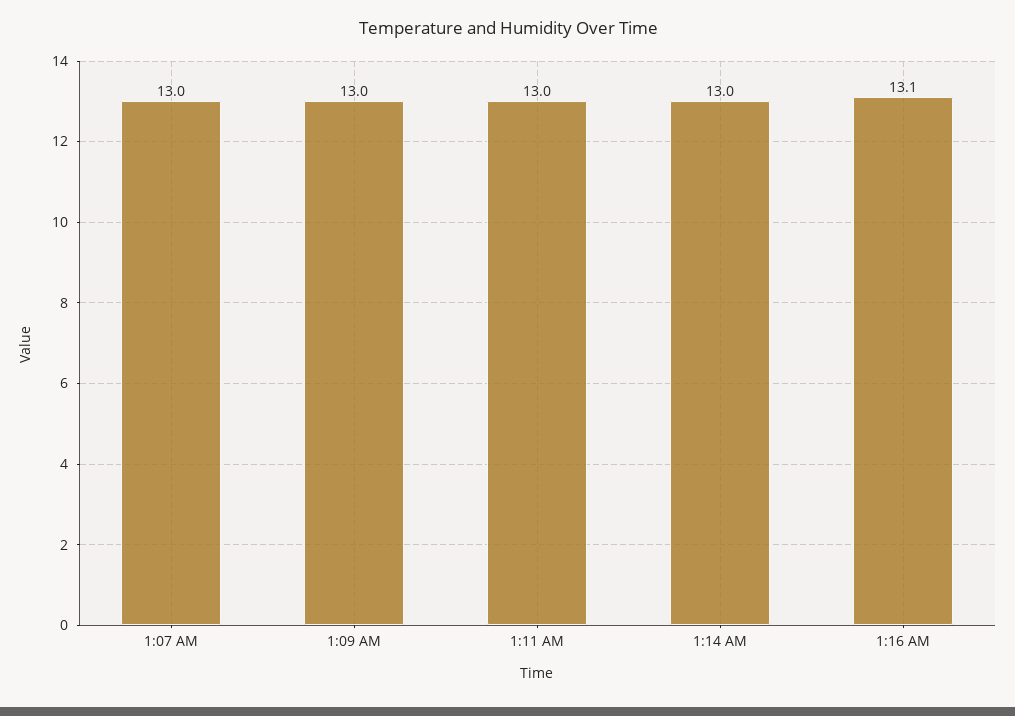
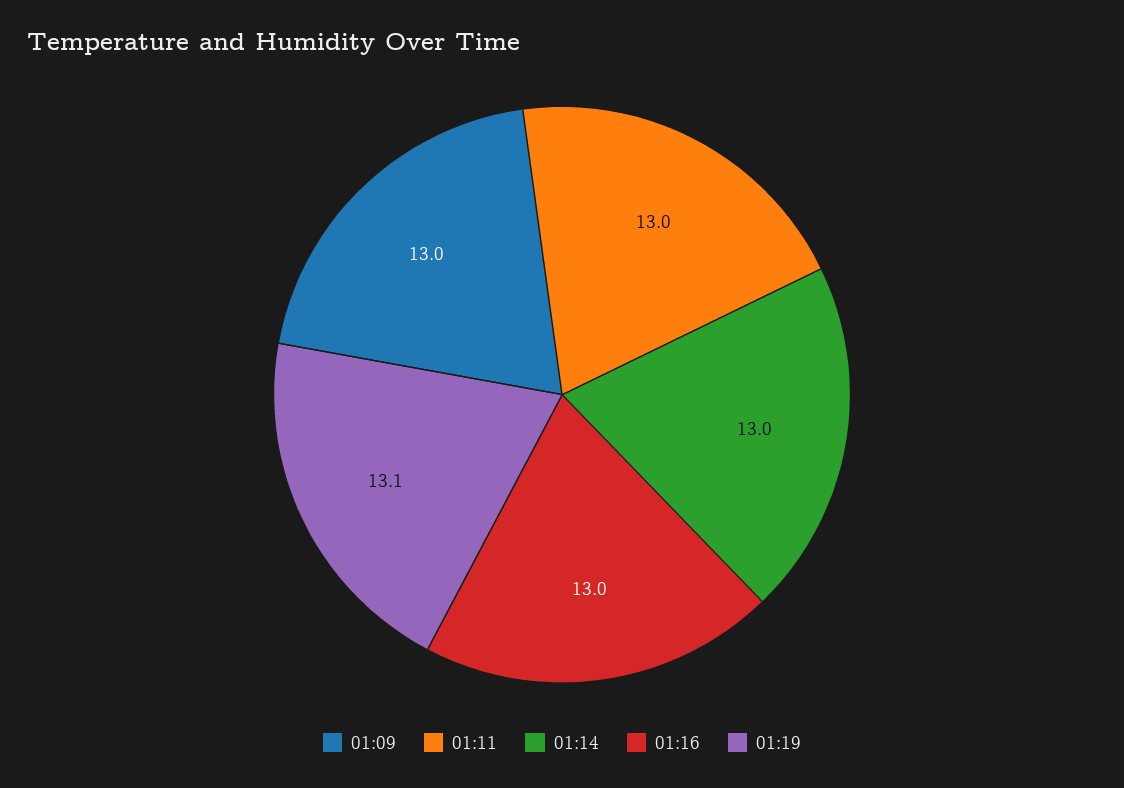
1:07 AM: 13 -> none
1:16 AM: 13.1 -> 13
01:19: none -> 13.1

